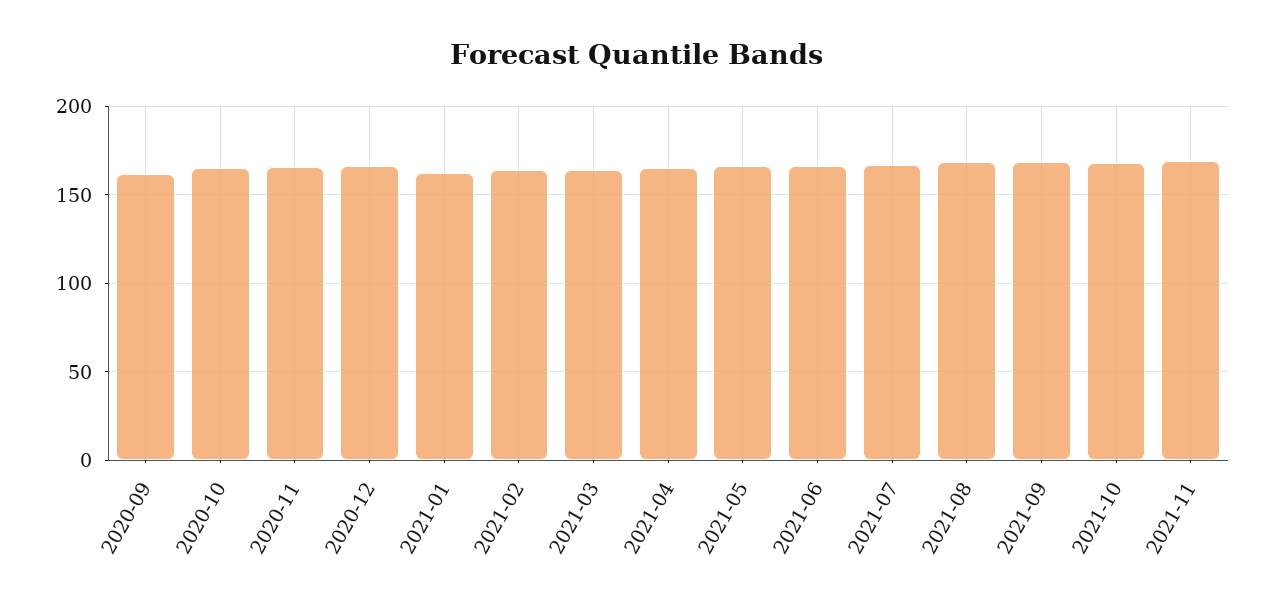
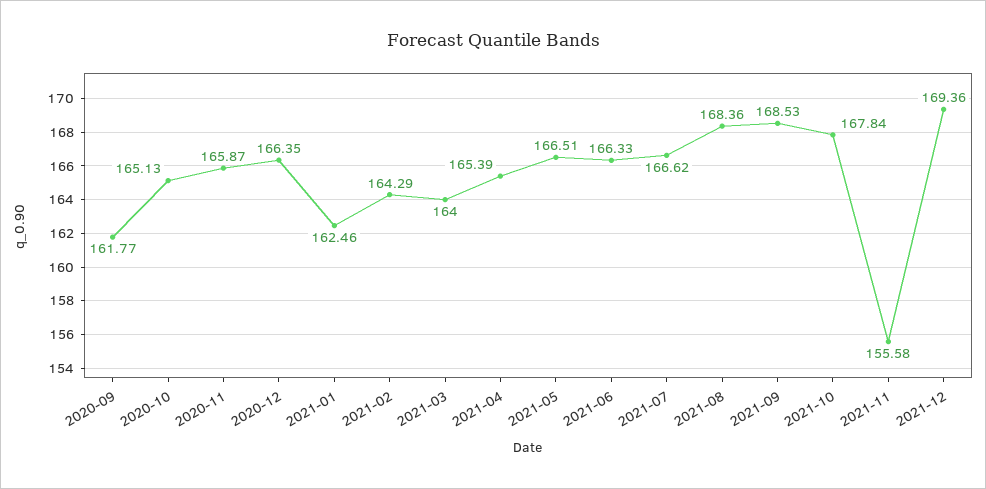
2021-11: 170 -> 155.58
2021-12: none -> 169.36

